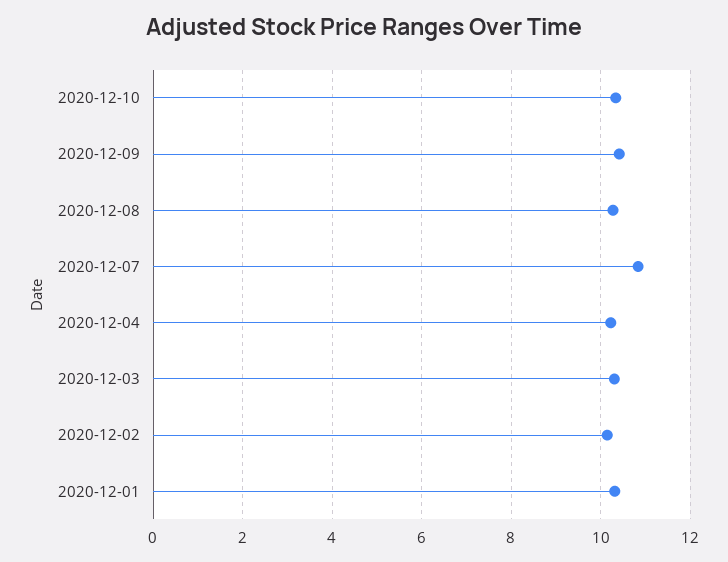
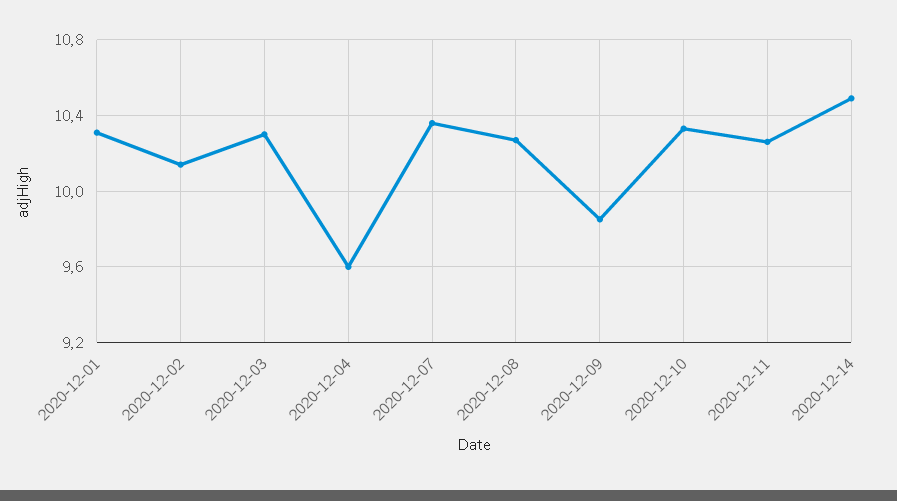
2020-12-09: 10.4 -> 9.85
2020-12-07: 10.8 -> 10.35
2020-12-04: 10.2 -> 9.6
2020-12-11: none -> 10.25
2020-12-14: none -> 10.5

